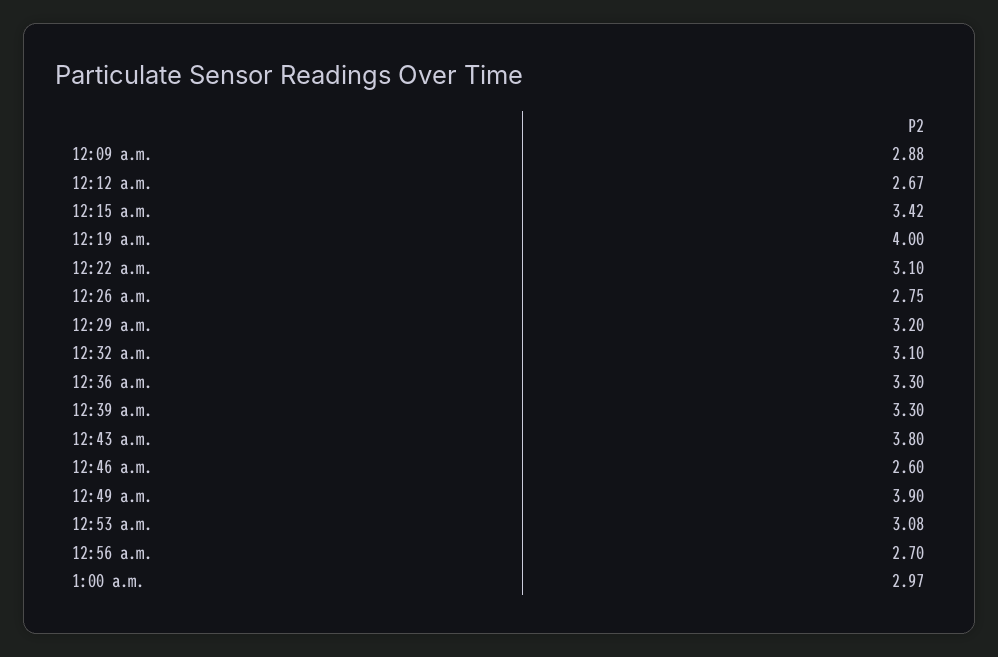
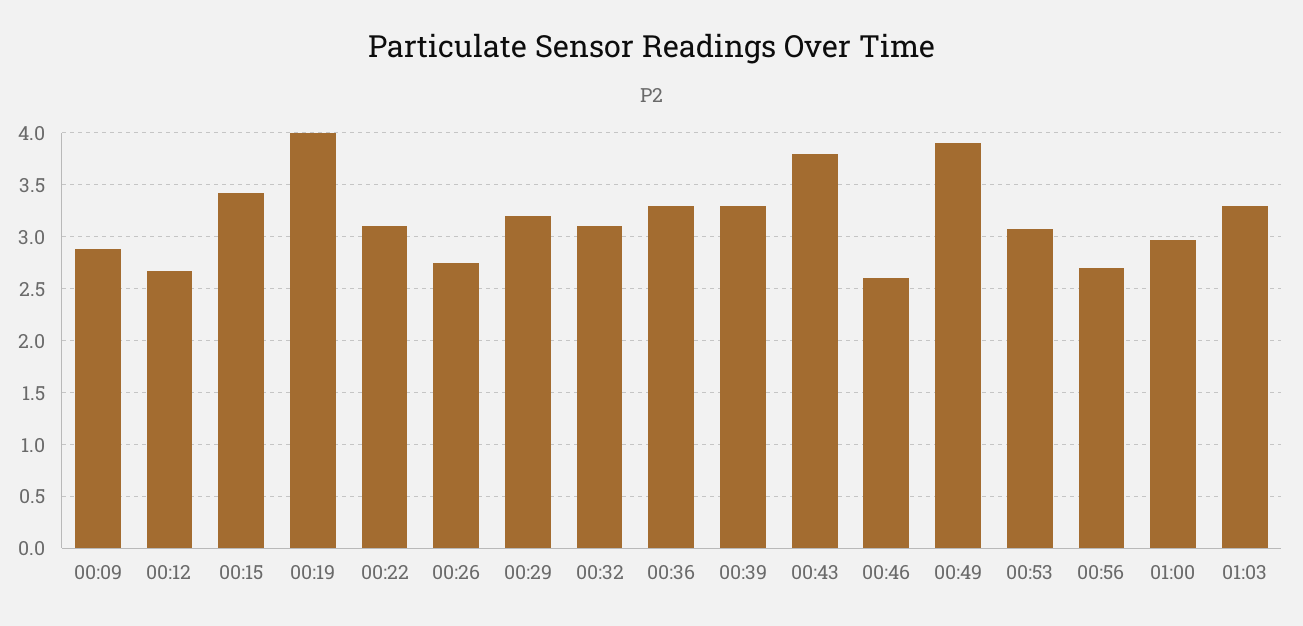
01:03: none -> 3.3

